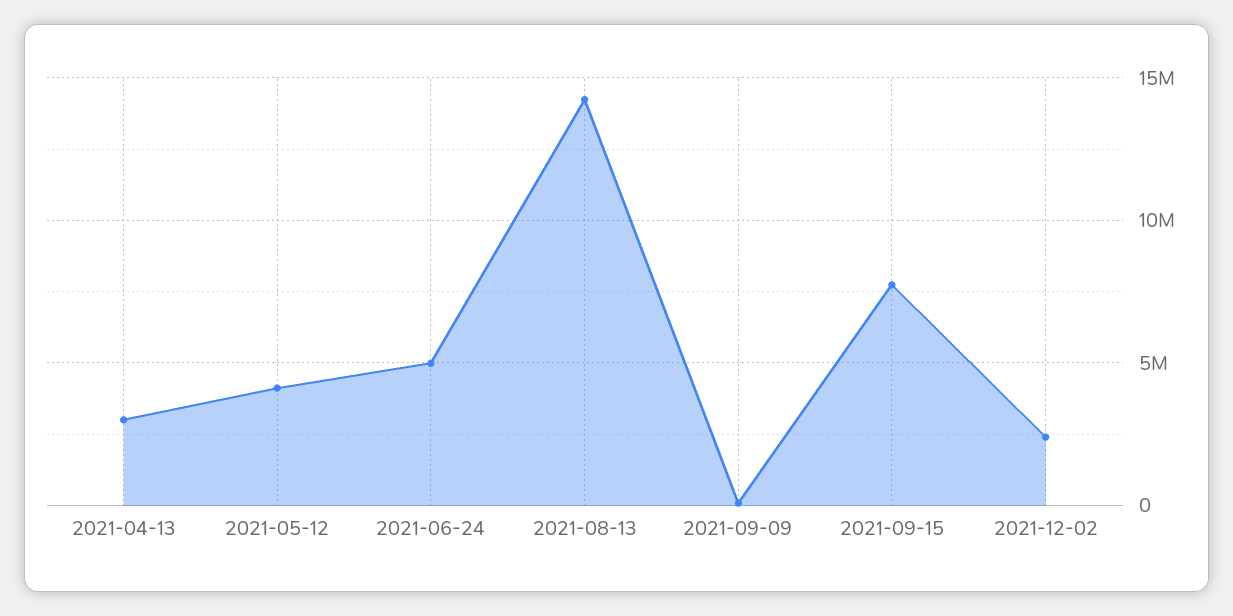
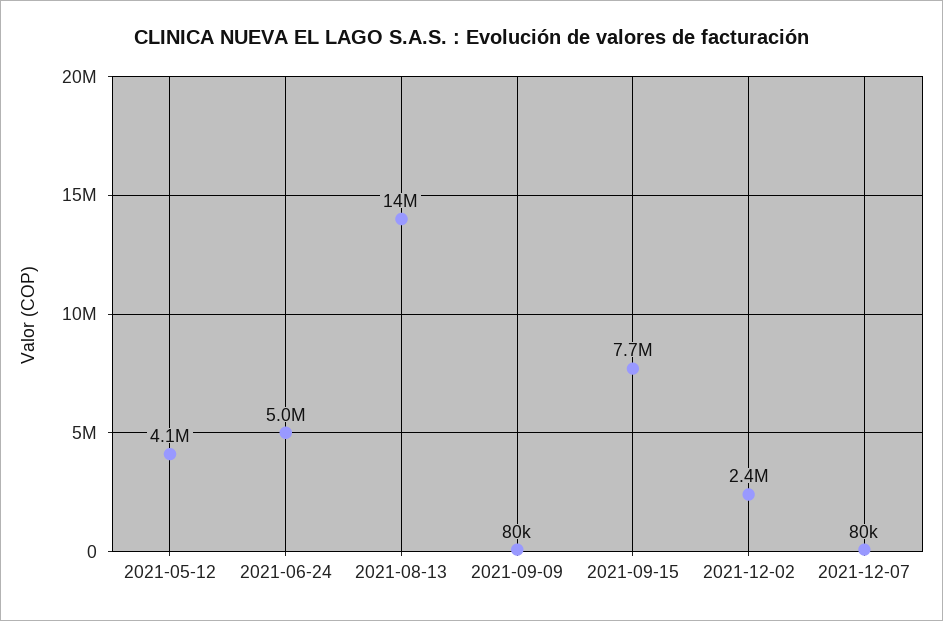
2021-04-13: 3000000 -> none
2021-12-07: none -> 80000

